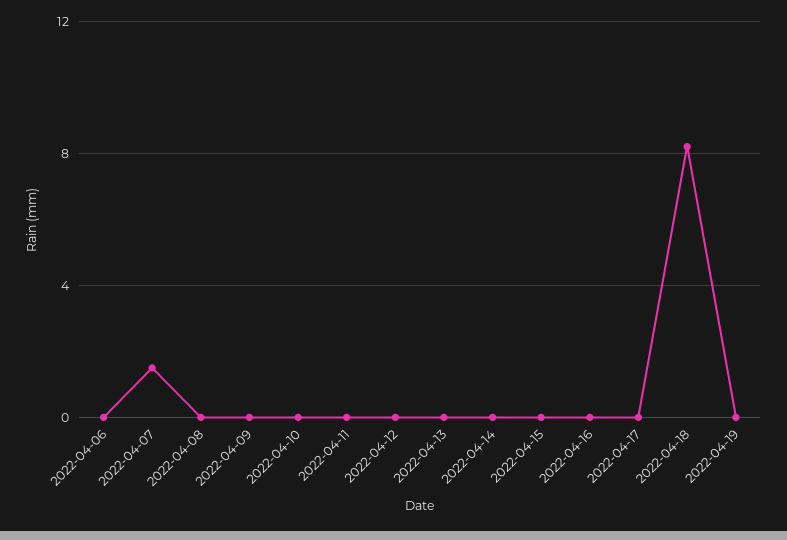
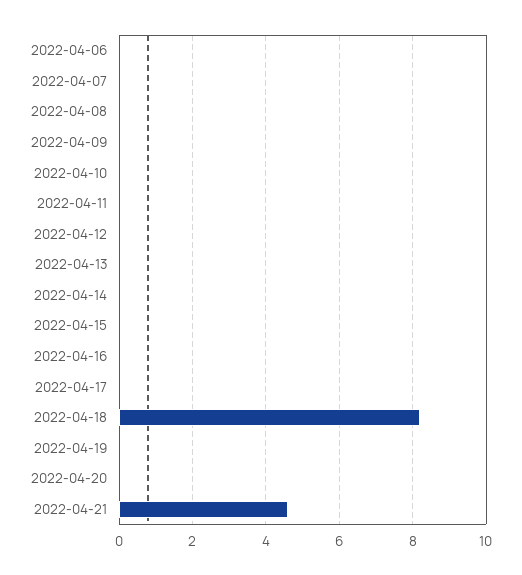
2022-04-07: 1.5 -> 0
2022-04-20: none -> 0
2022-04-21: none -> 4.5

